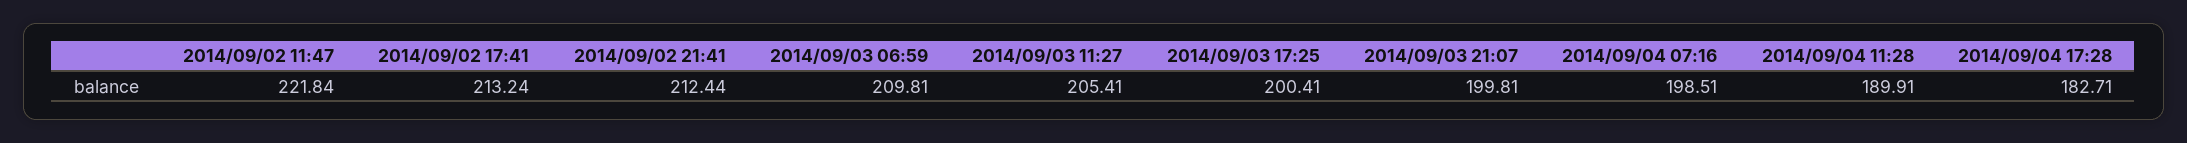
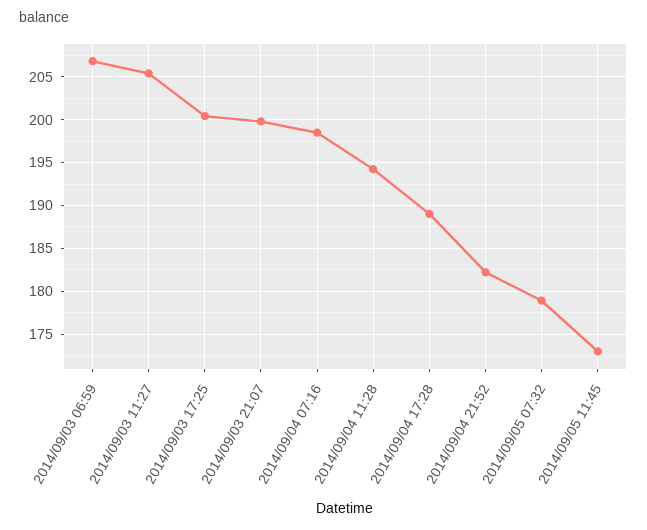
2014/09/02 11:47: 221.84 -> none
2014/09/02 17:41: 213.24 -> none
2014/09/02 21:41: 212.44 -> none
2014/09/03 06:59: 209.81 -> 207
2014/09/04 11:28: 189.91 -> 194
2014/09/04 17:28: 182.71 -> 189
2014/09/04 21:52: none -> 182
2014/09/05 07:32: none -> 179
2014/09/05 11:45: none -> 173

